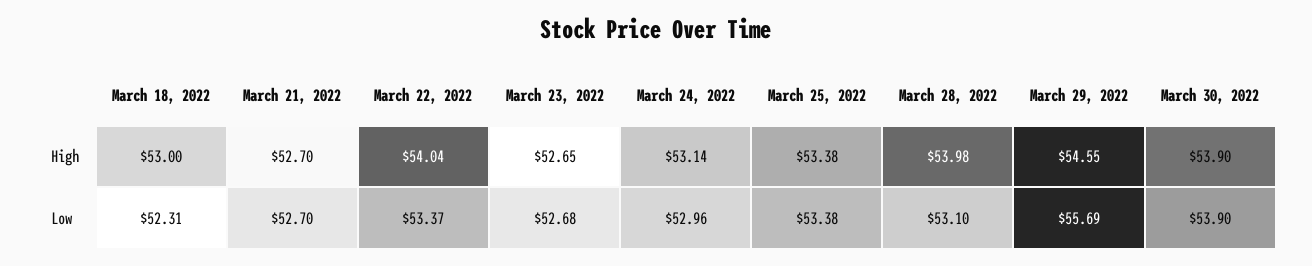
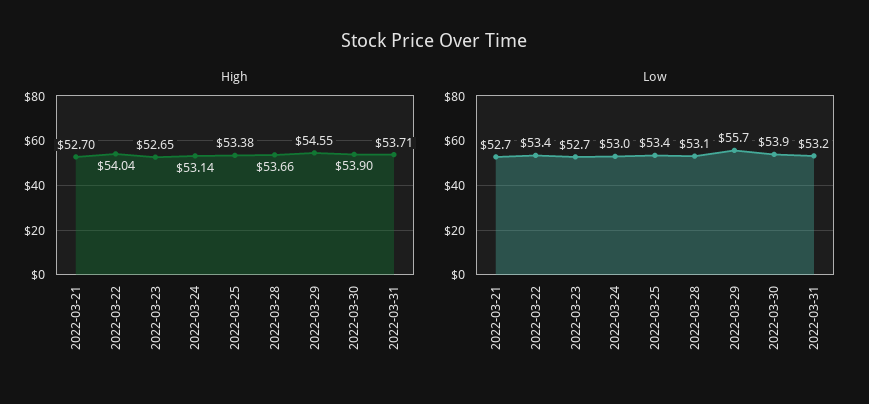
High, March 18, 2022: 53 -> none
High, March 28, 2022: 53.98 -> 53.66
Low, March 18, 2022: 52.31 -> none
High, 2022-03-31: none -> 53.71
Low, 2022-03-31: none -> 53.2

